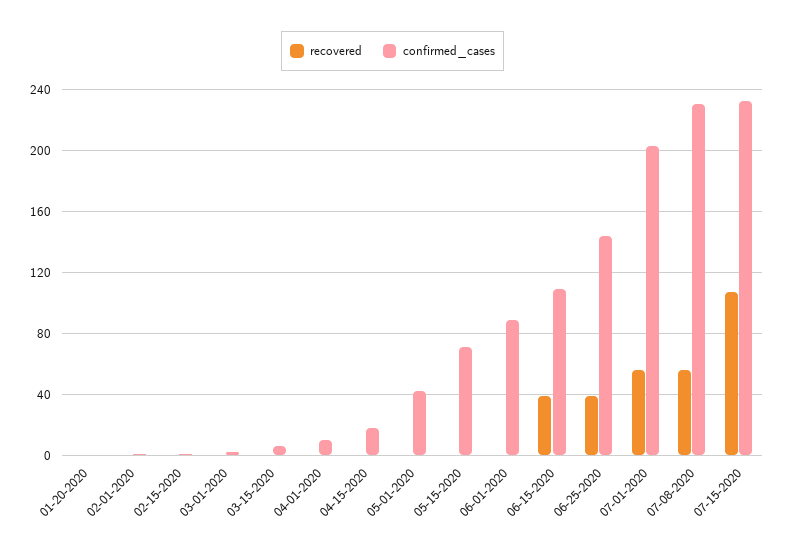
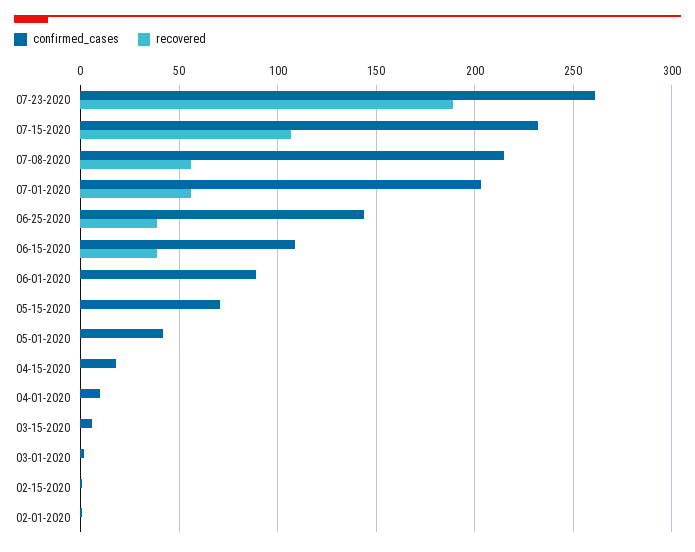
recovered, 01-20-2020: 0 -> none
confirmed_cases, 01-20-2020: 0 -> none
confirmed_cases, 07-08-2020: 230 -> 215
confirmed_cases, 07-23-2020: none -> 260
recovered, 07-23-2020: none -> 190

